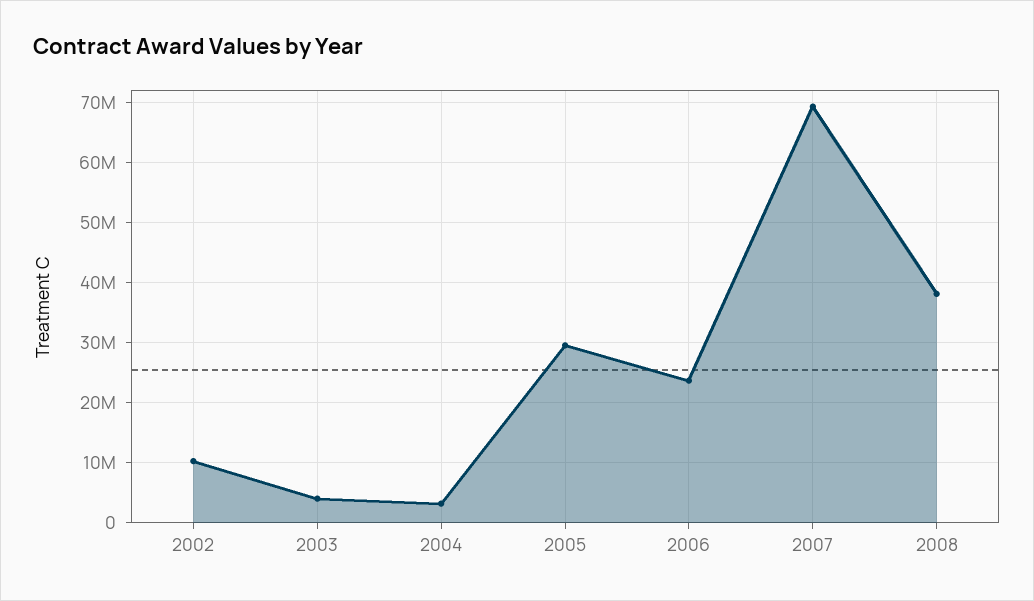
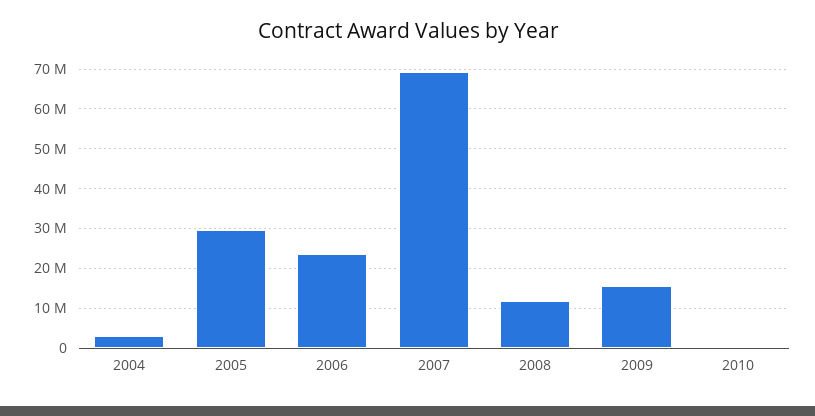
2002: 10000000 -> none
2003: 4000000 -> none
2008: 38000000 -> 12000000
2009: none -> 16000000
2010: none -> 0

